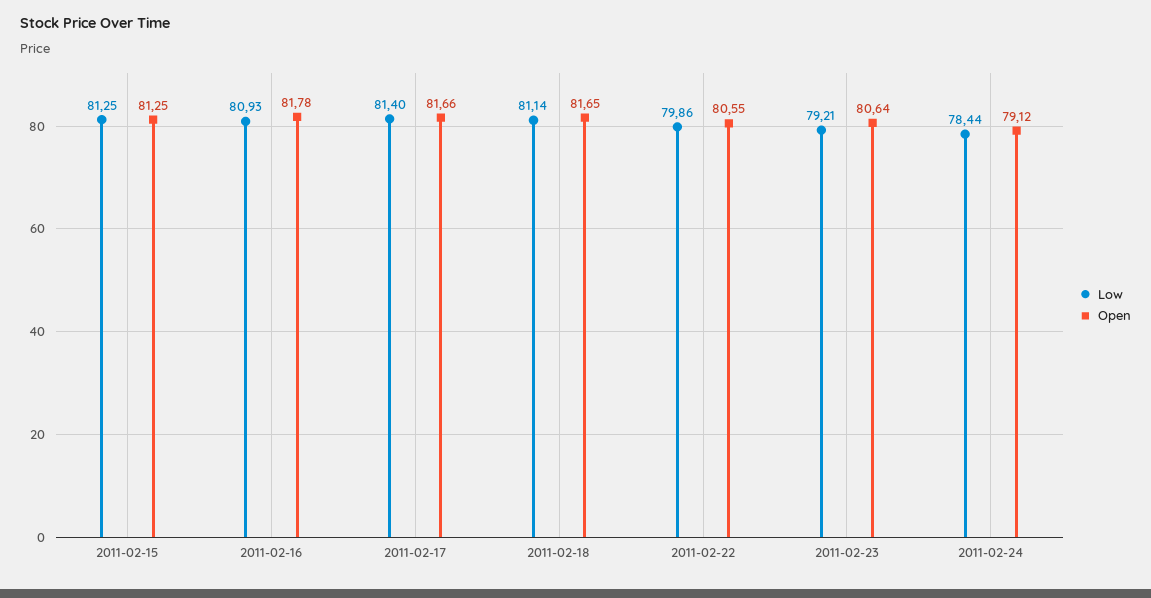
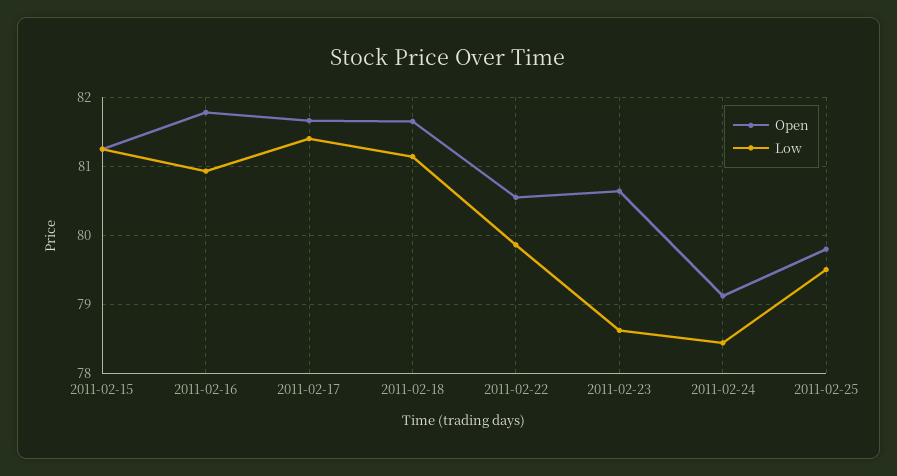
Low, 2011-02-23: 79.21 -> 78.6
Open, 2011-02-25: none -> 79.8
Low, 2011-02-25: none -> 79.5

